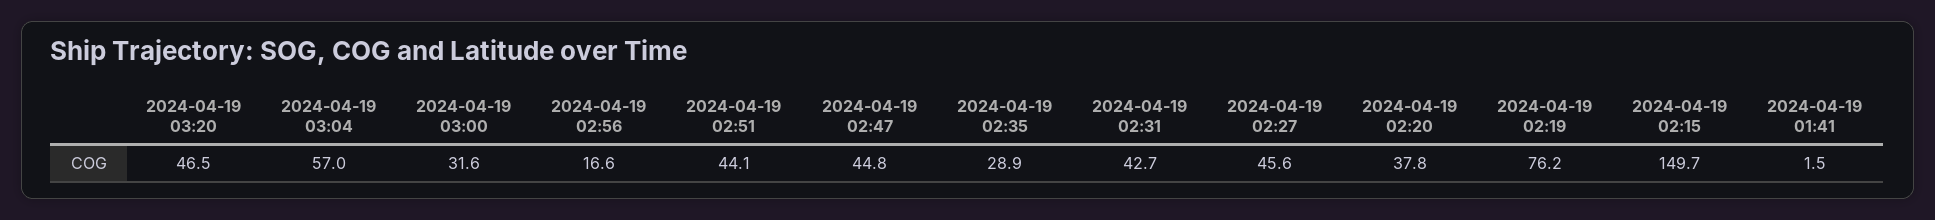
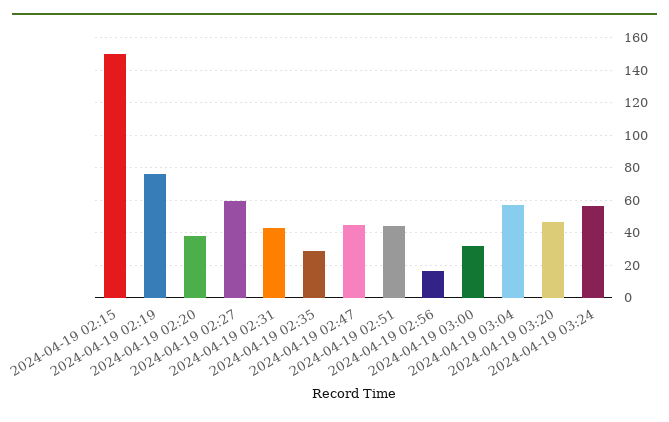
2024-04-19 02:27: 45.6 -> 60
2024-04-19 01:41: 1.5 -> none
2024-04-19 03:24: none -> 55

